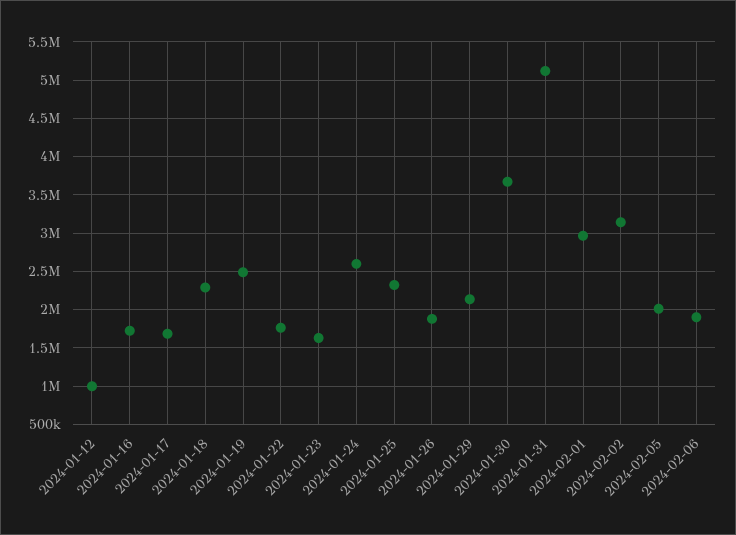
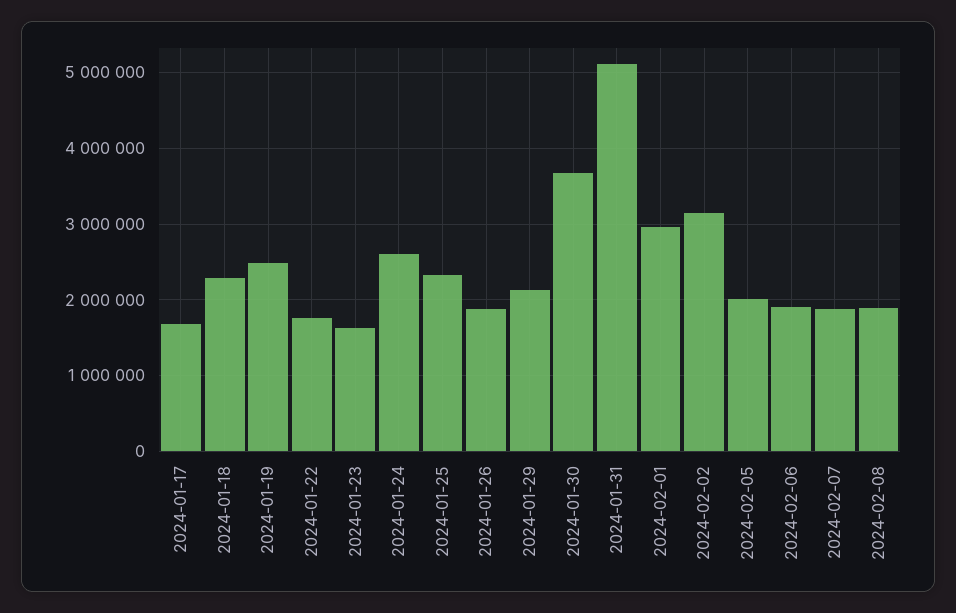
2024-01-12: 1000000 -> none
2024-01-16: 1700000 -> none
2024-02-07: none -> 1900000
2024-02-08: none -> 1900000

